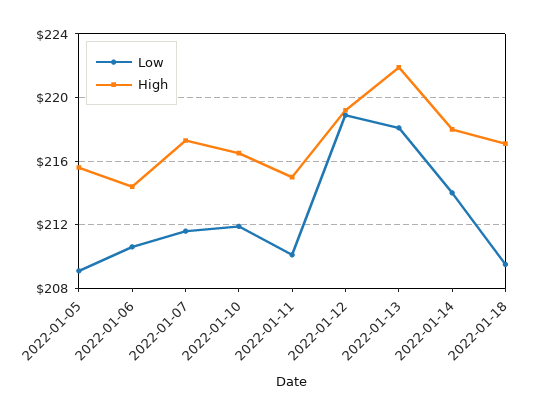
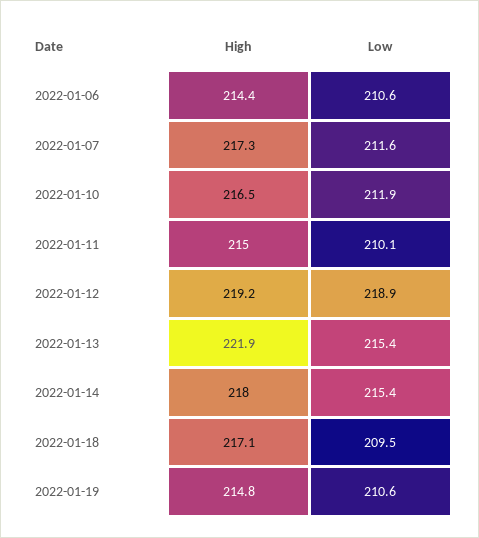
Low, 2022-01-05: 209 -> none
High, 2022-01-05: 215.5 -> none
Low, 2022-01-13: 218 -> 215.4
Low, 2022-01-14: 214 -> 215.4
High, 2022-01-19: none -> 214.8
Low, 2022-01-19: none -> 210.6

